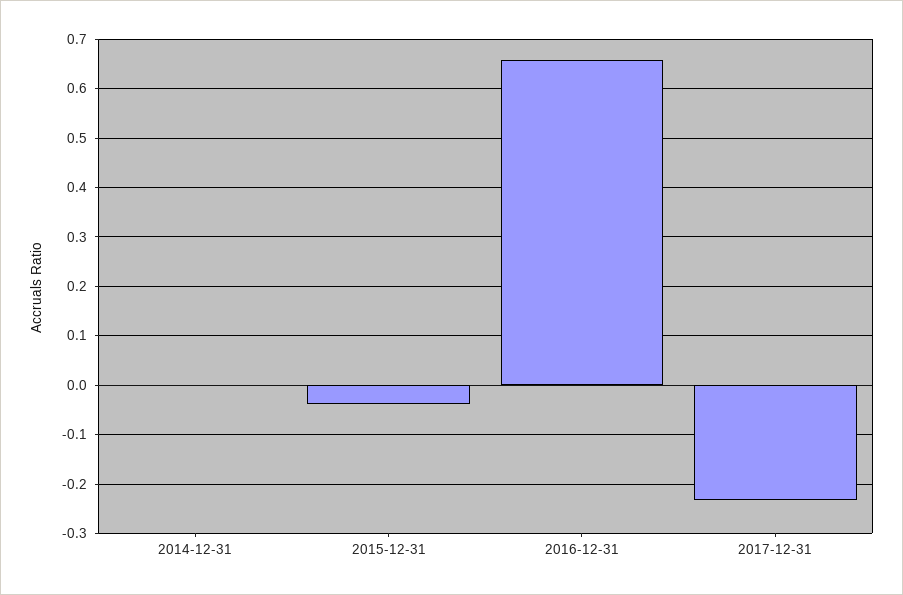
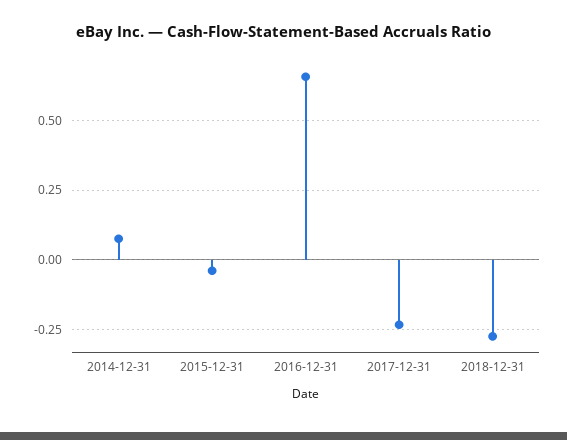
2014-12-31: 0 -> 0.075
2018-12-31: none -> -0.275

